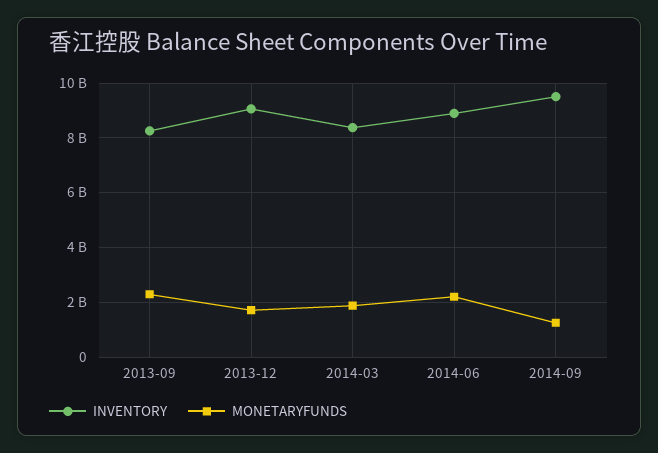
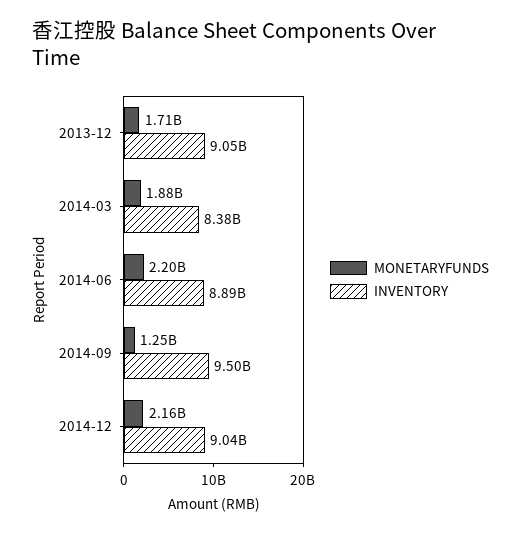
INVENTORY, 2013-09: 8250000000 -> none
MONETARYFUNDS, 2013-09: 2250000000 -> none
MONETARYFUNDS, 2014-12: none -> 2160000000
INVENTORY, 2014-12: none -> 9040000000

